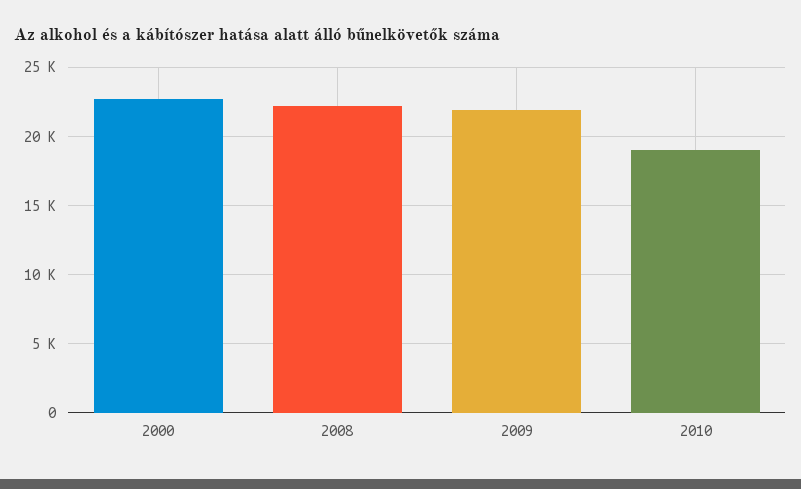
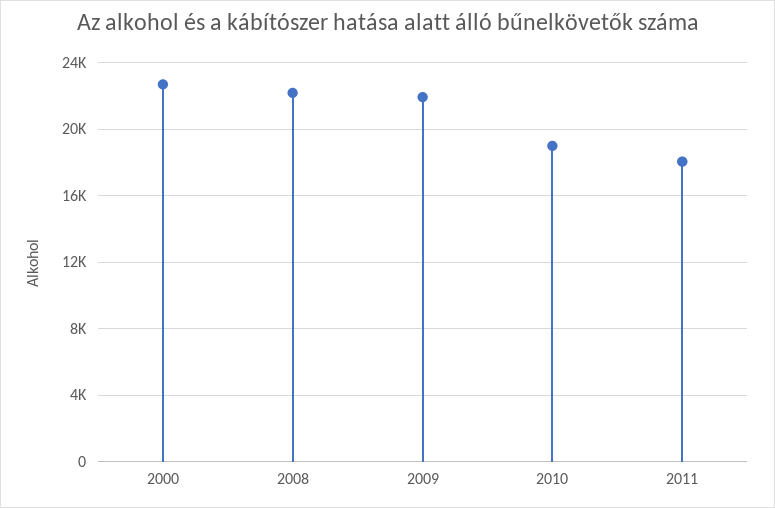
2011: none -> 18000

